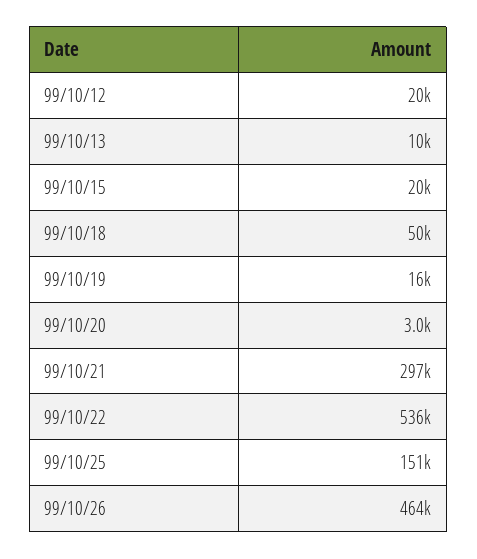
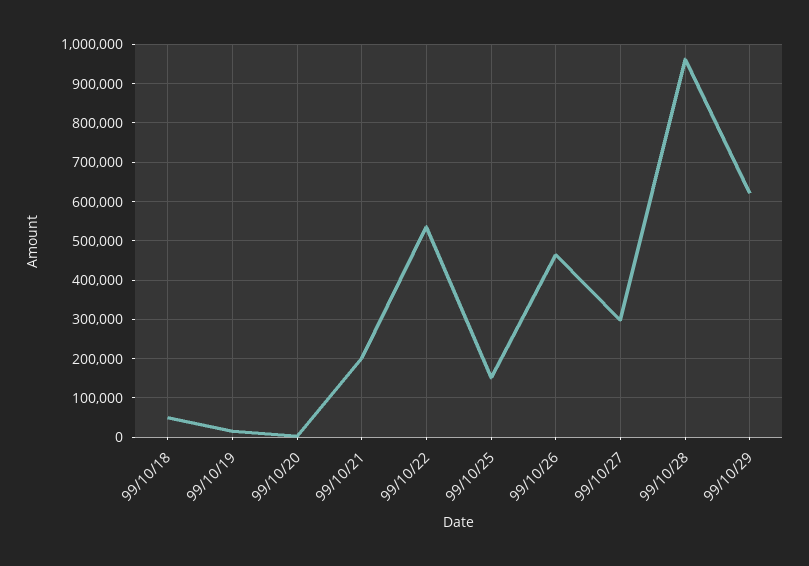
99/10/12: 20000 -> none
99/10/13: 10000 -> none
99/10/15: 20000 -> none
99/10/21: 297000 -> 200000
99/10/27: none -> 300000
99/10/28: none -> 960000
99/10/29: none -> 620000

